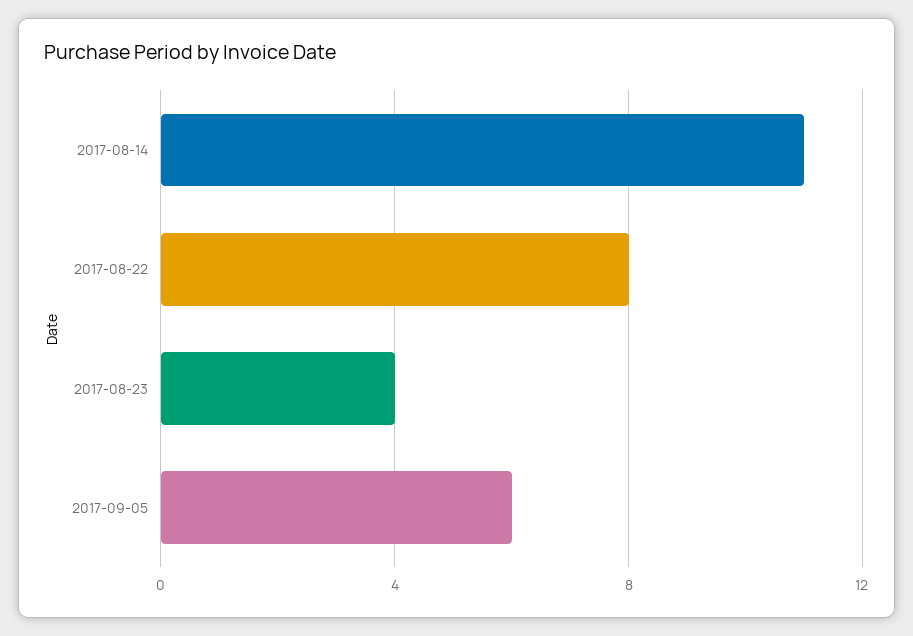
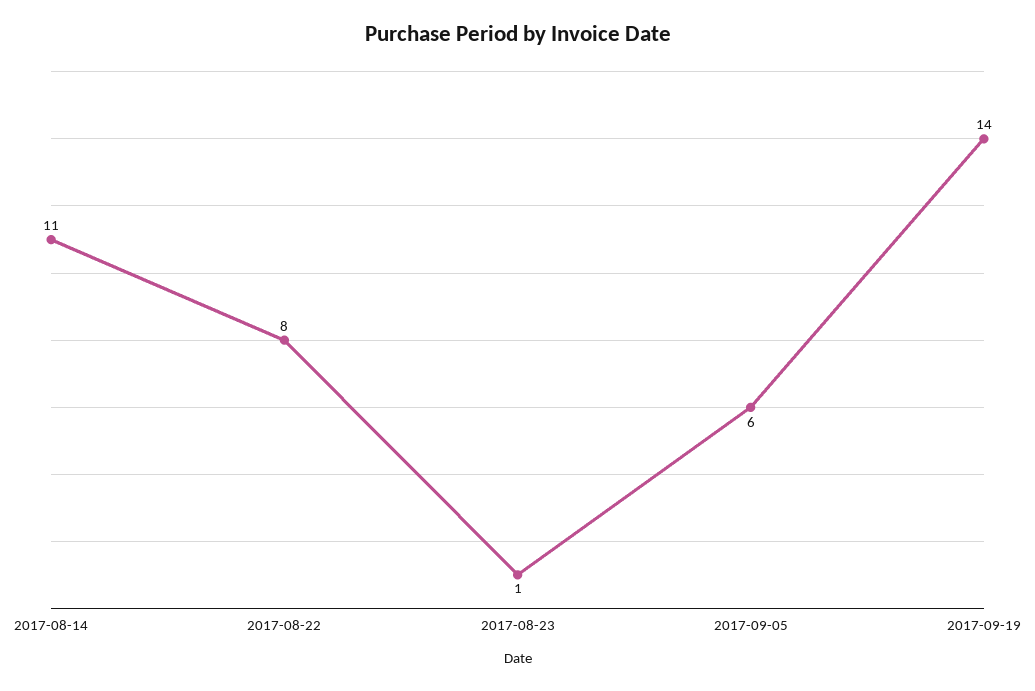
2017-08-23: 4 -> 1
2017-09-19: none -> 14

